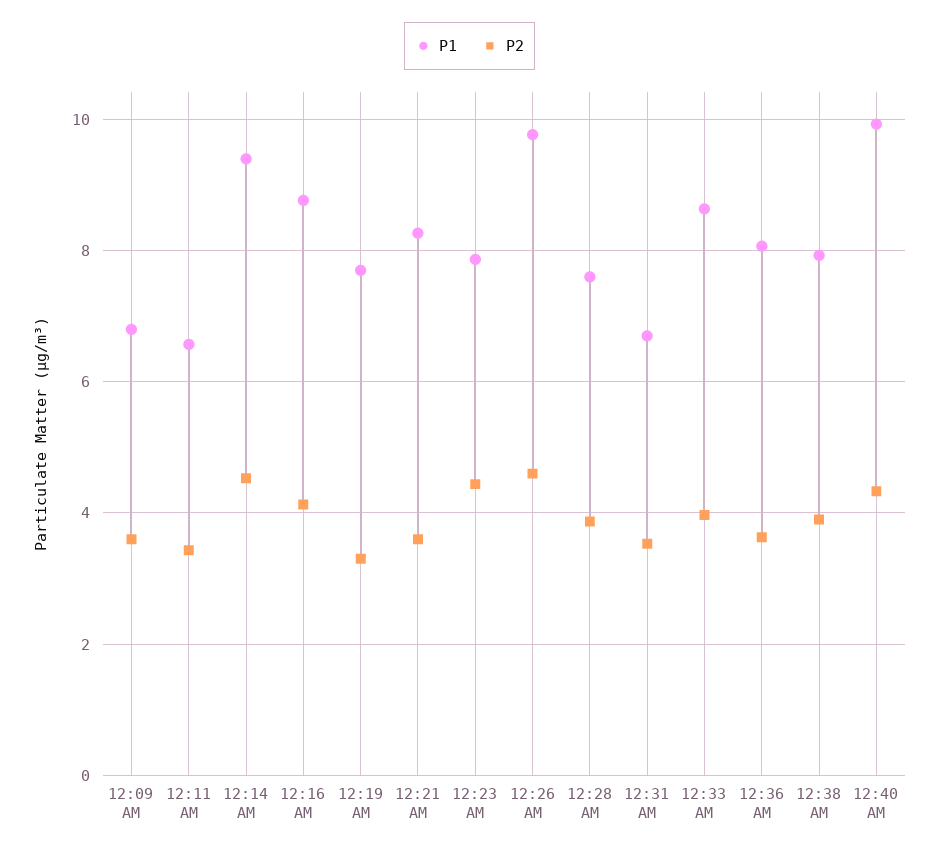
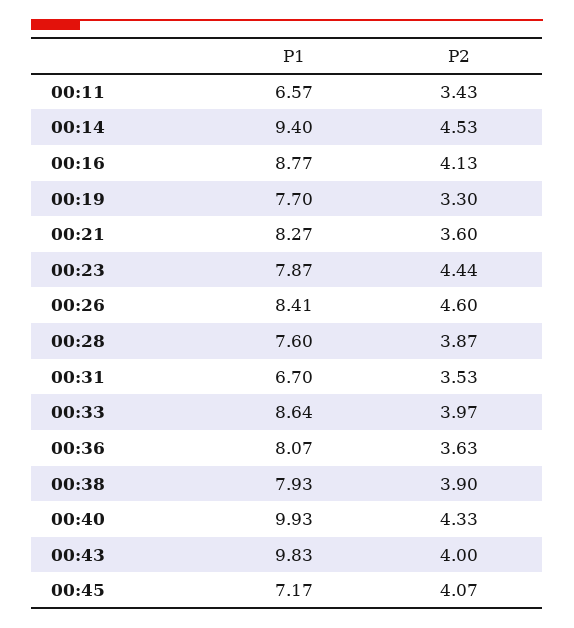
P1, 12:09 AM: 6.8 -> none
P2, 12:09 AM: 3.6 -> none
P1, 12:26 AM: 9.8 -> 8.41
P1, 00:43: none -> 9.83
P2, 00:43: none -> 4
P1, 00:45: none -> 7.17
P2, 00:45: none -> 4.07

